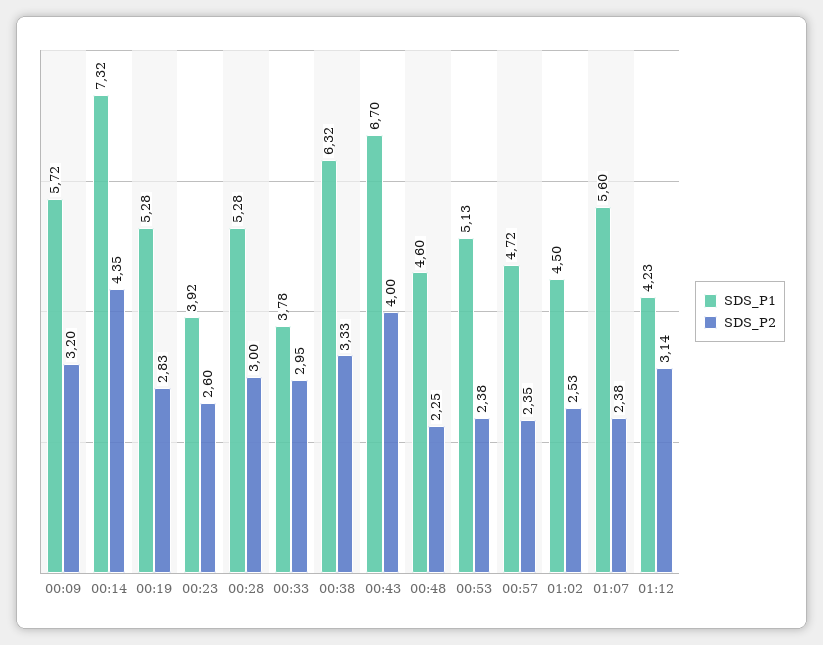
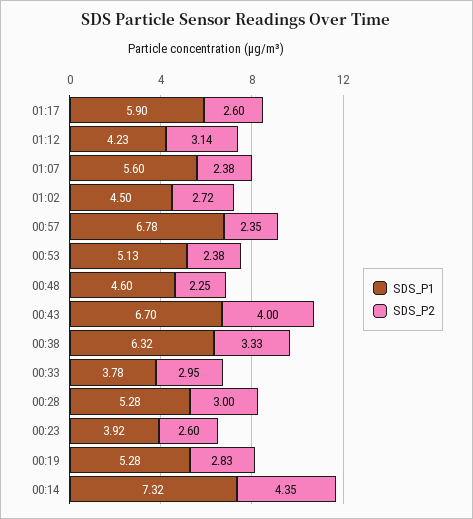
SDS_P1, 00:09: 5.72 -> none
SDS_P2, 00:09: 3.2 -> none
SDS_P1, 00:57: 4.72 -> 6.78
SDS_P2, 01:02: 2.53 -> 2.72
SDS_P1, 01:17: none -> 5.9
SDS_P2, 01:17: none -> 2.6

